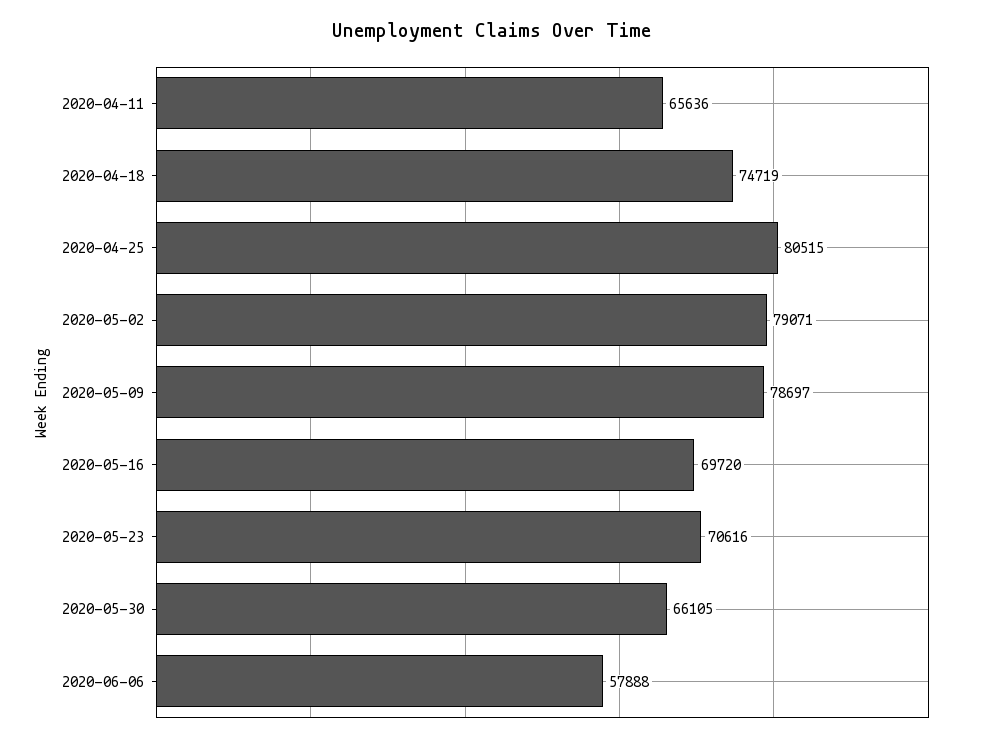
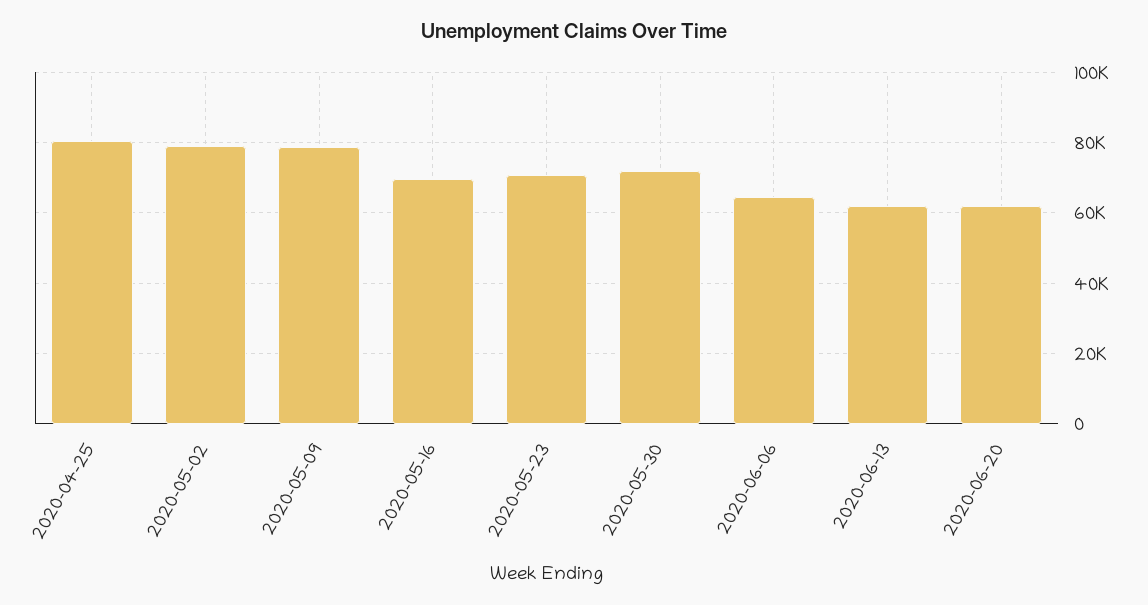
2020-04-11: 65636 -> none
2020-04-18: 74719 -> none
2020-05-30: 66105 -> 72000
2020-06-06: 57888 -> 64000
2020-06-13: none -> 62000
2020-06-20: none -> 62000

